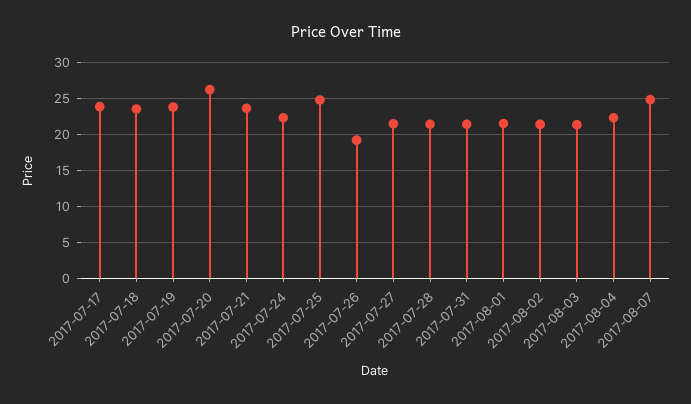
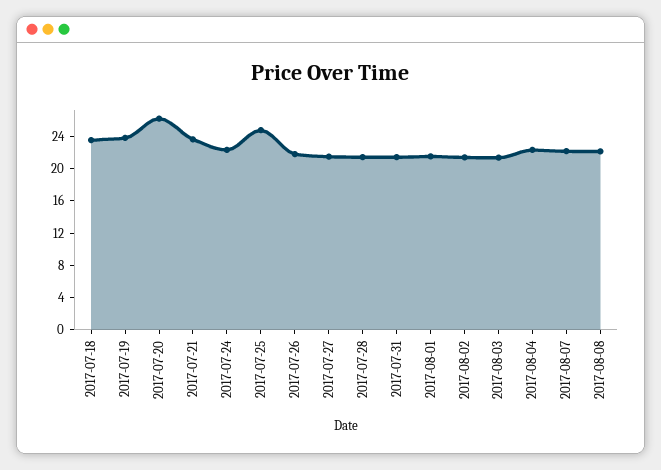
2017-07-17: 24 -> none
2017-07-26: 19 -> 22
2017-08-07: 25 -> 22
2017-08-08: none -> 22

